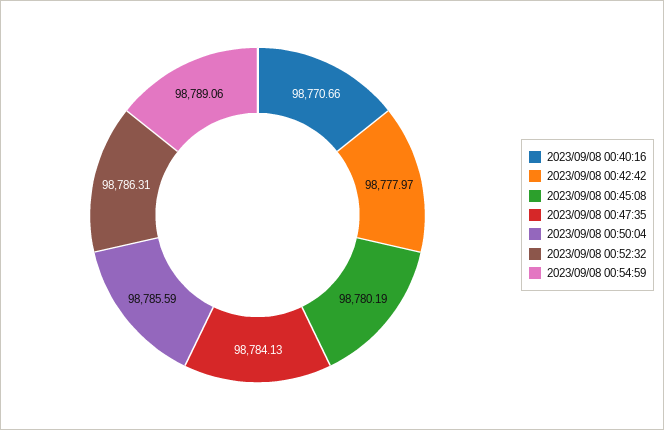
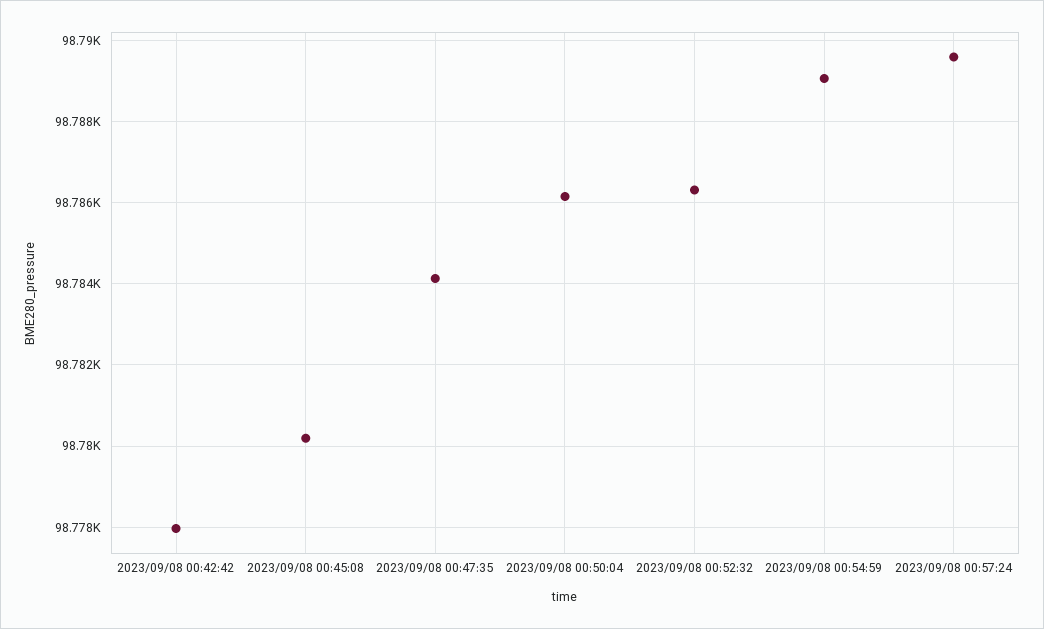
2023/09/08 00:40:16: 98770.66 -> none
2023/09/08 00:50:04: 98785.59 -> 98786.2
2023/09/08 00:57:24: none -> 98789.6

